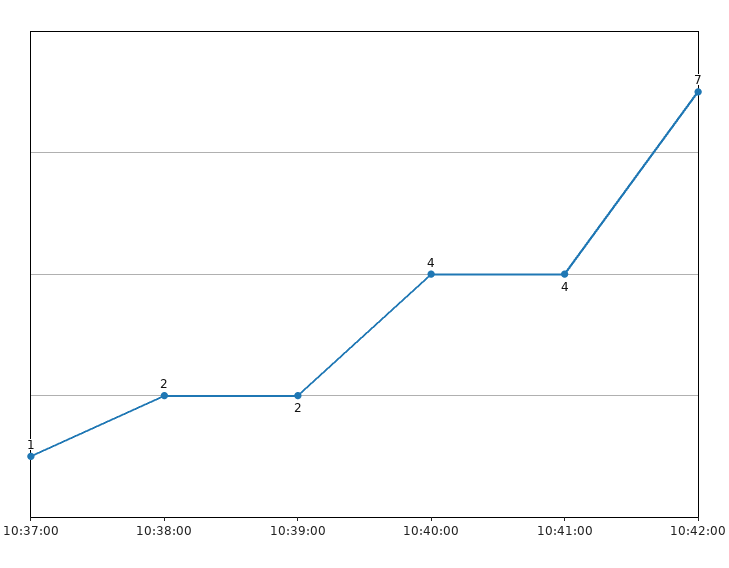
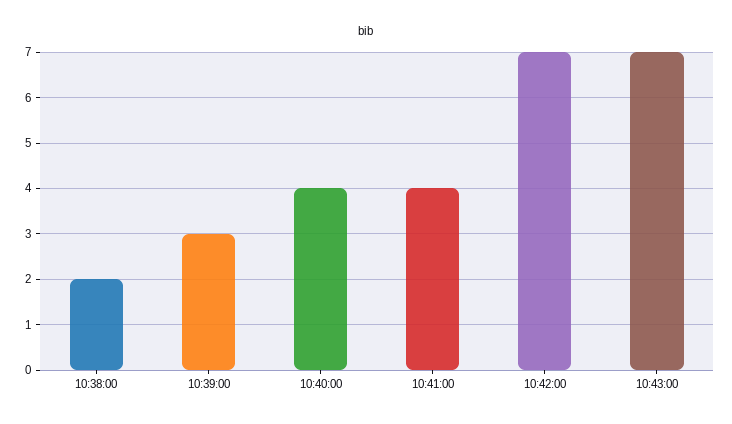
10:37:00: 1 -> none
10:39:00: 2 -> 3
10:43:00: none -> 7

